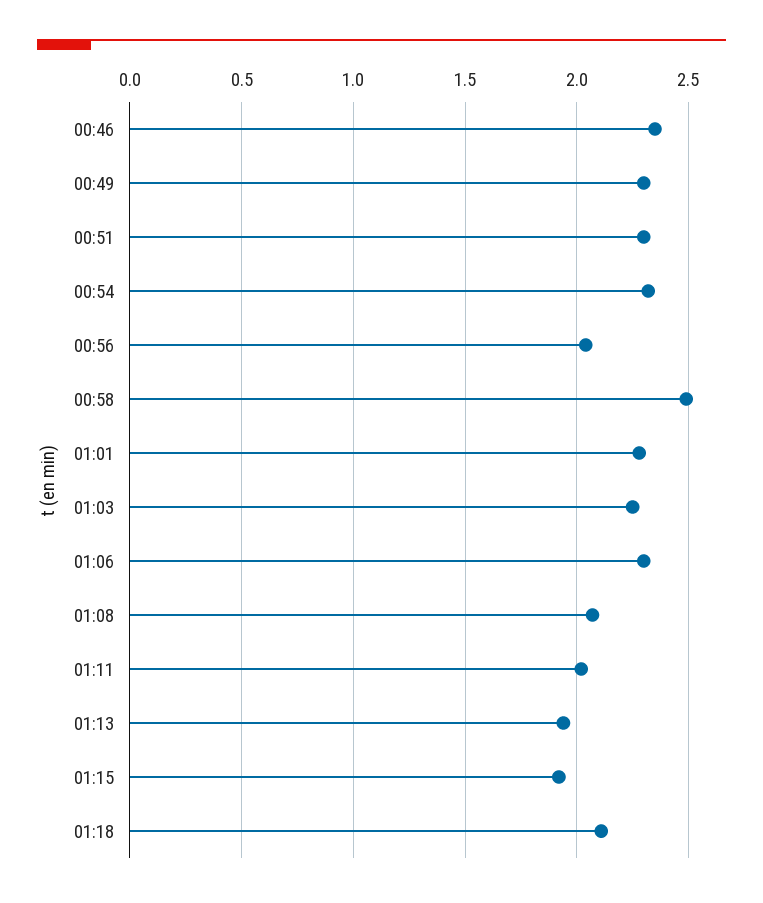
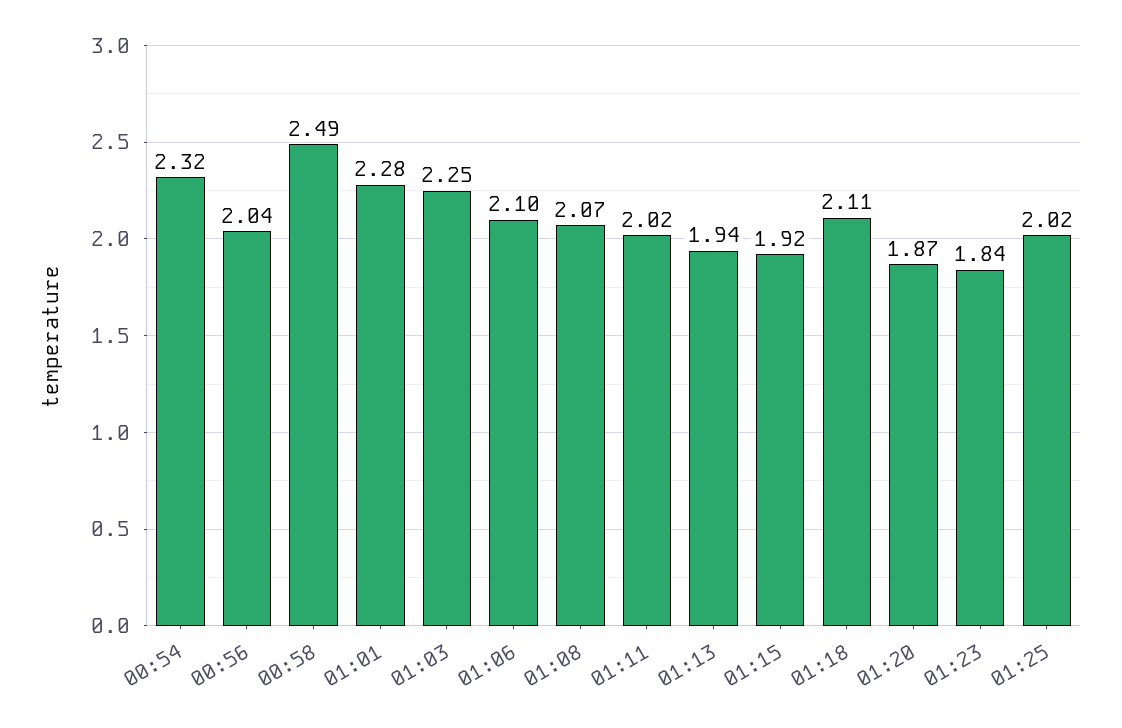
00:46: 2.35 -> none
00:49: 2.3 -> none
00:51: 2.3 -> none
01:06: 2.3 -> 2.1
01:20: none -> 1.87
01:23: none -> 1.84
01:25: none -> 2.02

